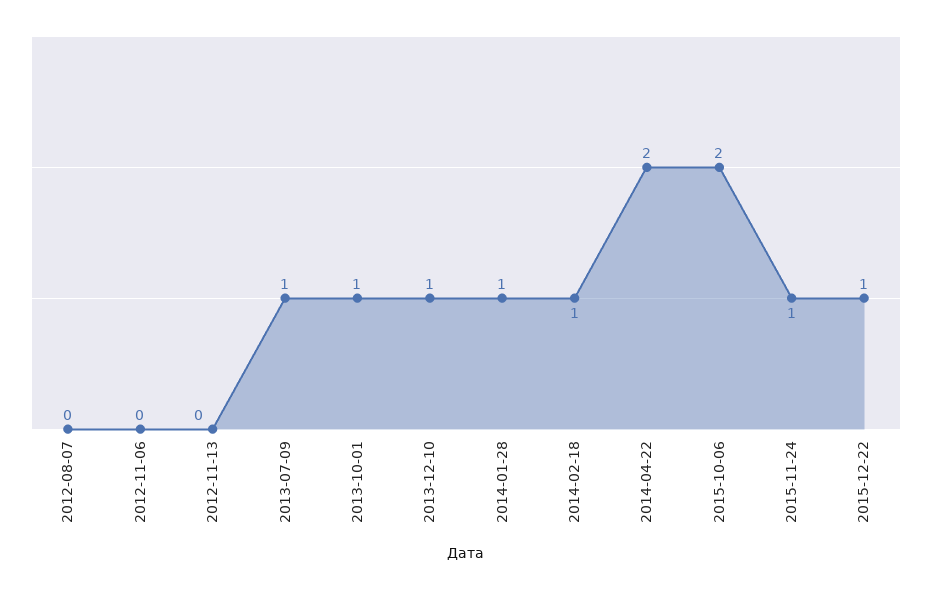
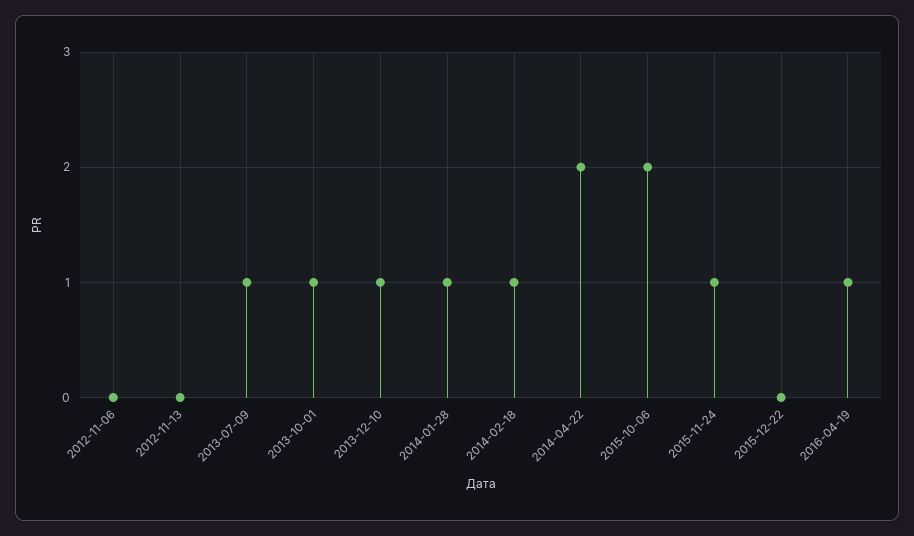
2012-08-07: 0 -> none
2015-12-22: 1 -> 0
2016-04-19: none -> 1

